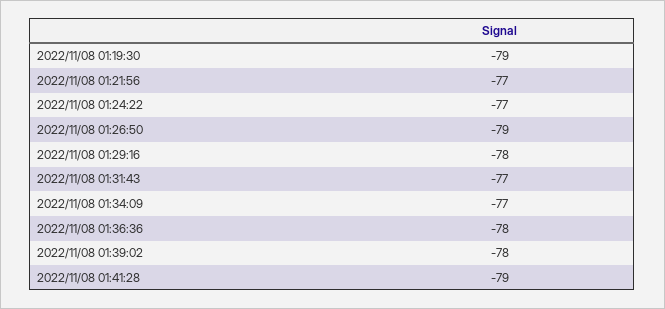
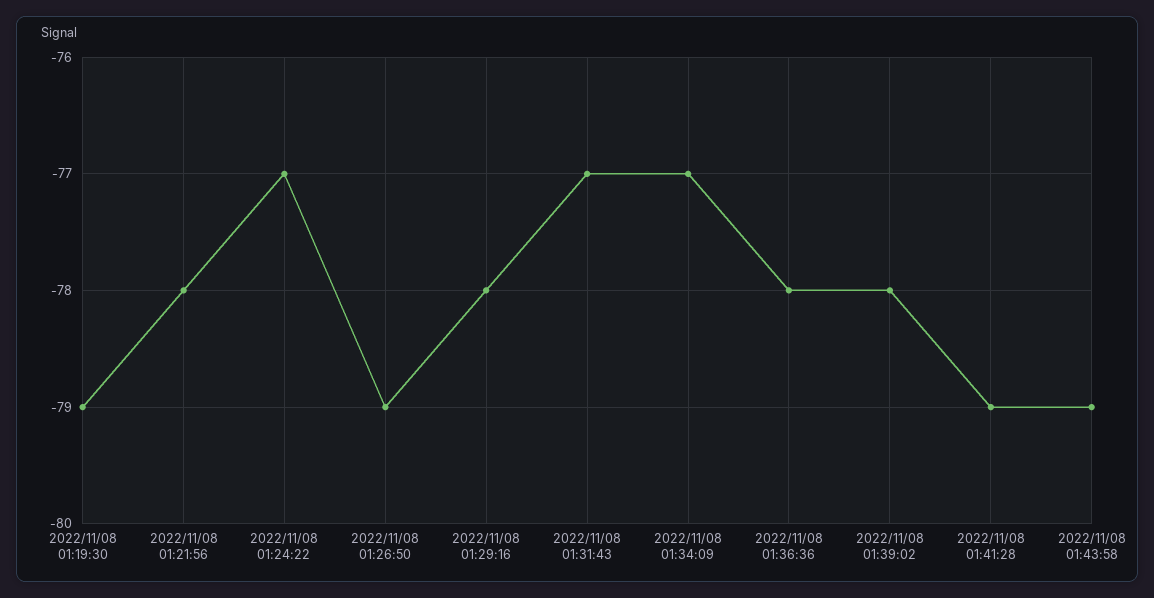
2022/11/08 01:21:56: -77 -> -78
2022/11/08 01:43:58: none -> -79

